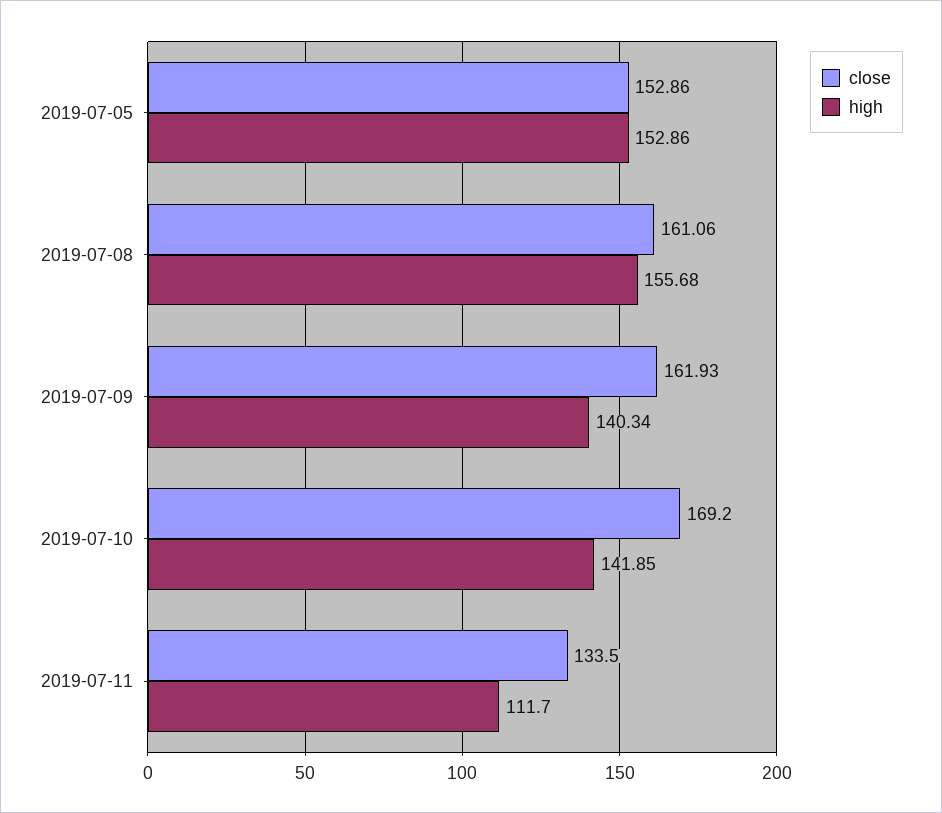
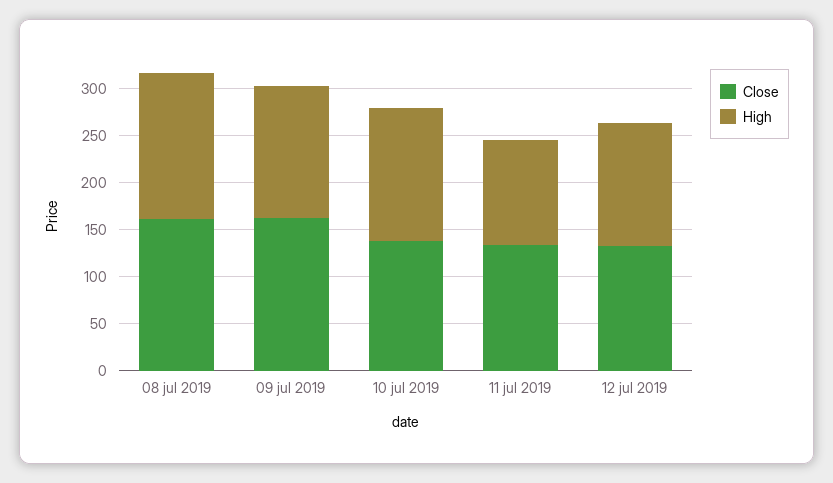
close, 2019-07-05: 152.86 -> none
high, 2019-07-05: 152.86 -> none
close, 2019-07-10: 169.2 -> 140
close, 12 jul 2019: none -> 130
high, 12 jul 2019: none -> 130

